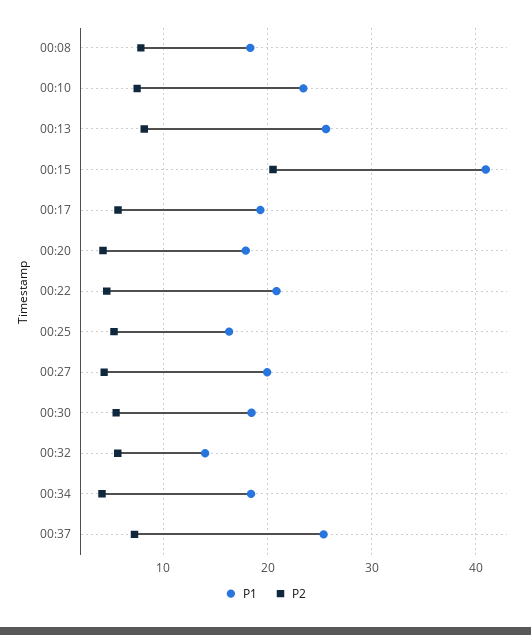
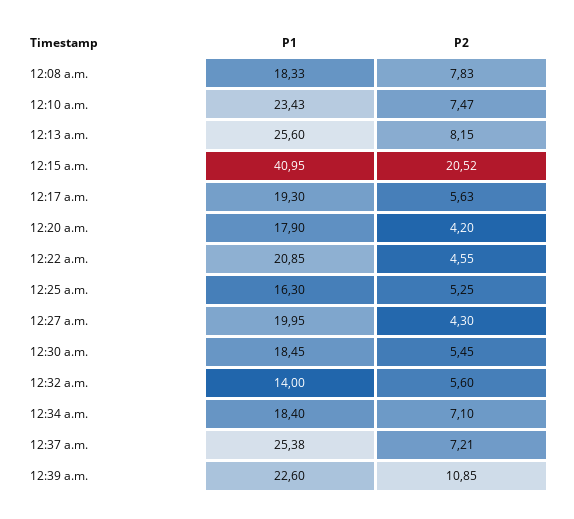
P2, 00:34: 4 -> 7.1
P1, 12:39 a.m.: none -> 22.6
P2, 12:39 a.m.: none -> 10.85

